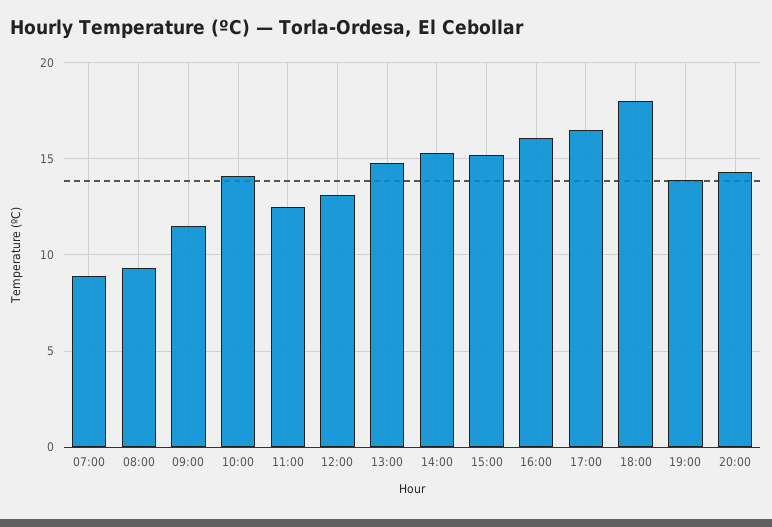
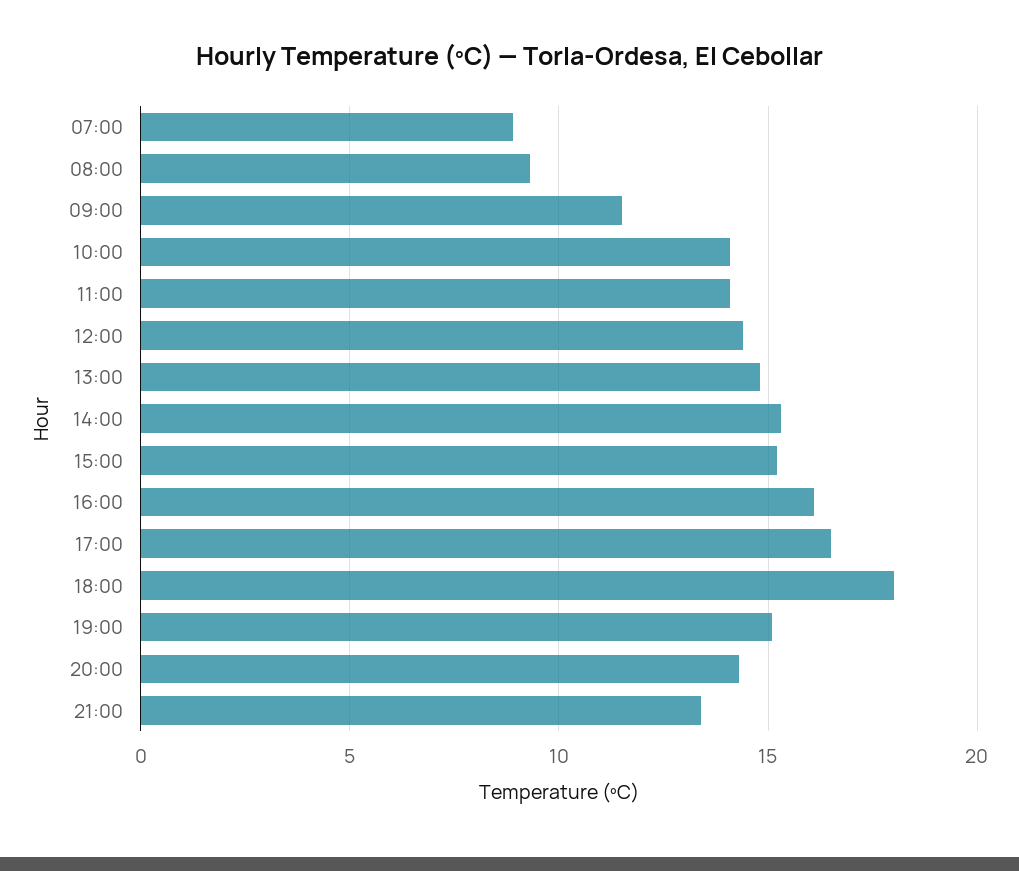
11:00: 12.5 -> 14
12:00: 13 -> 14.5
19:00: 14 -> 15
21:00: none -> 13.5

